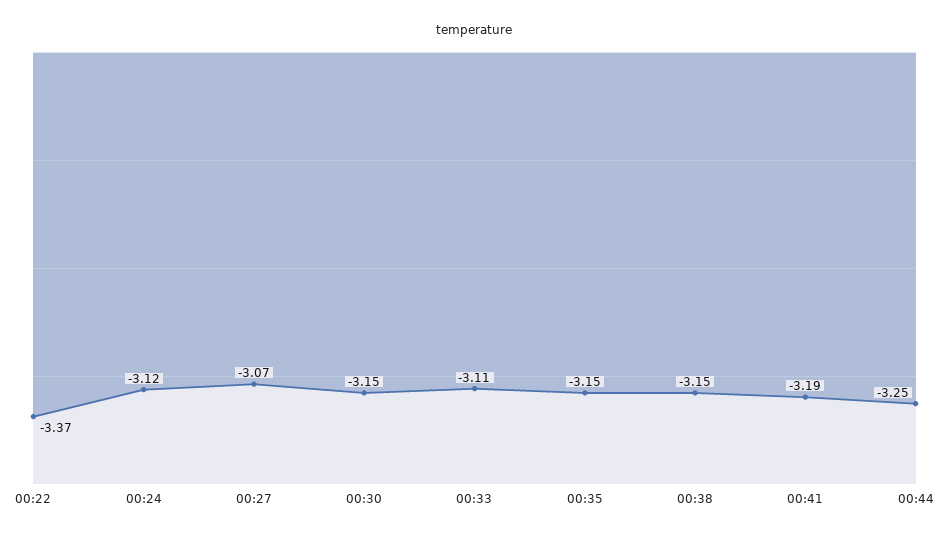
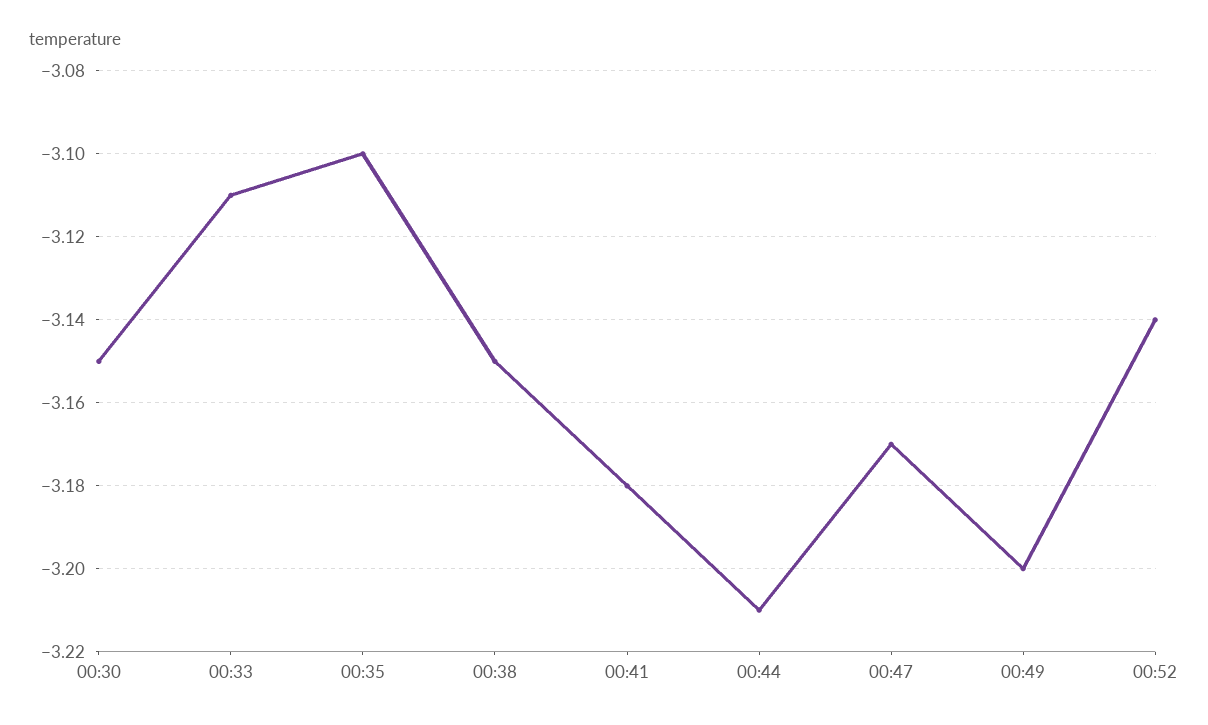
00:22: -3.37 -> none
00:24: -3.12 -> none
00:27: -3.07 -> none
00:35: -3.15 -> -3.1
00:41: -3.19 -> -3.18
00:44: -3.25 -> -3.21
00:47: none -> -3.17
00:49: none -> -3.2
00:52: none -> -3.14

